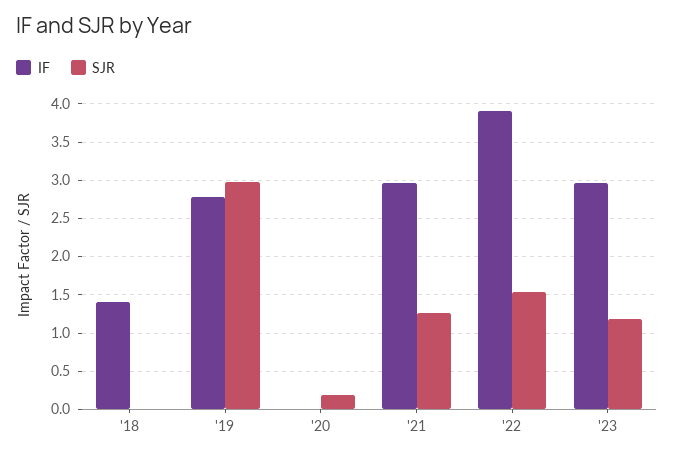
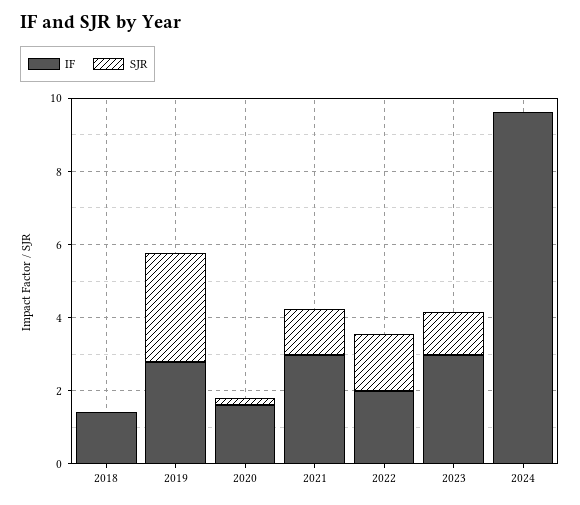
IF, '20: 0 -> 1.5
IF, '22: 3.9 -> 2
IF, 2024: none -> 9.5
SJR, 2024: none -> 0

